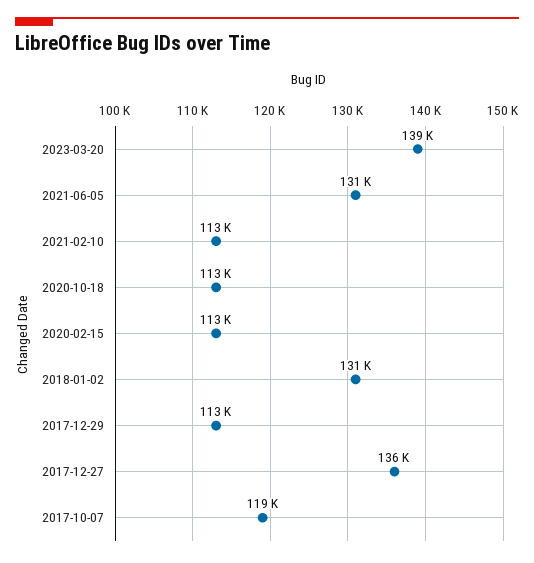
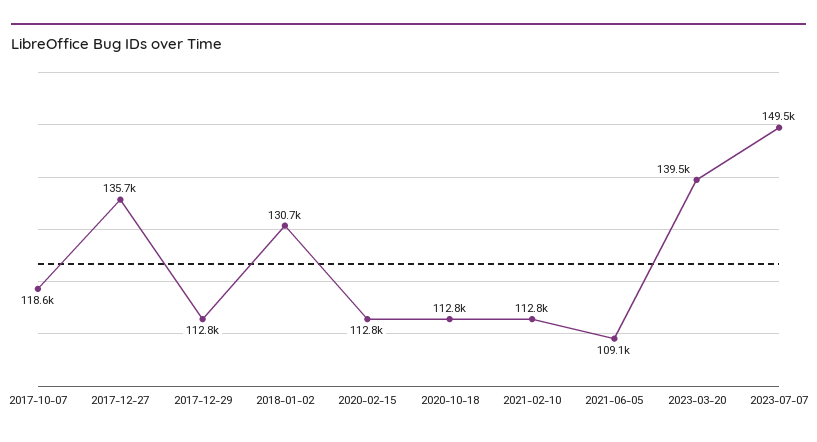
2021-06-05: 131000 -> 109100
2023-07-07: none -> 149500

